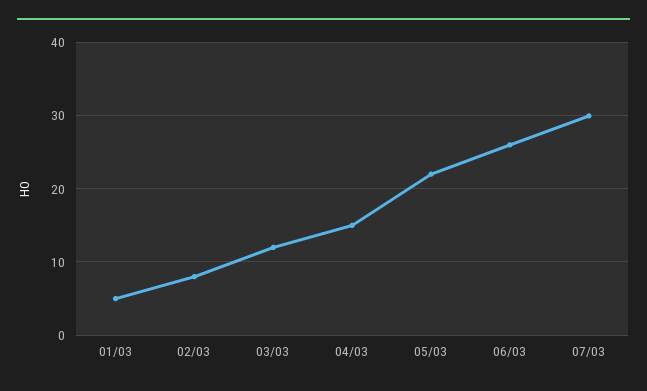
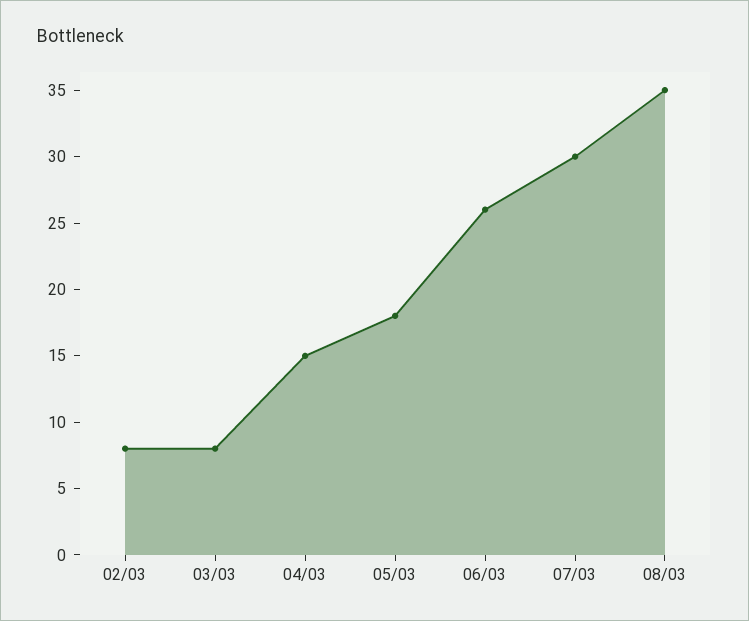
01/03: 5 -> none
03/03: 12 -> 8
05/03: 22 -> 18
08/03: none -> 35

